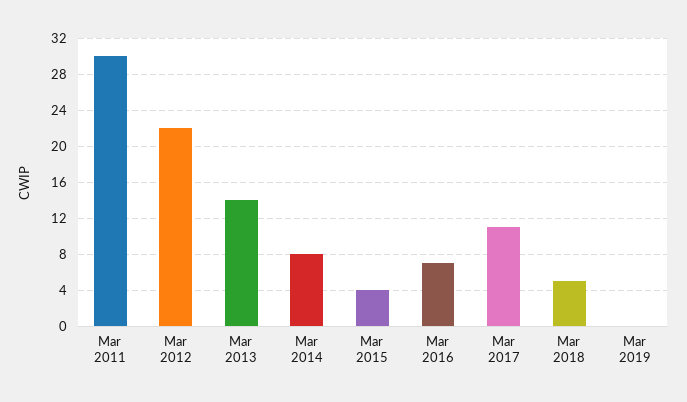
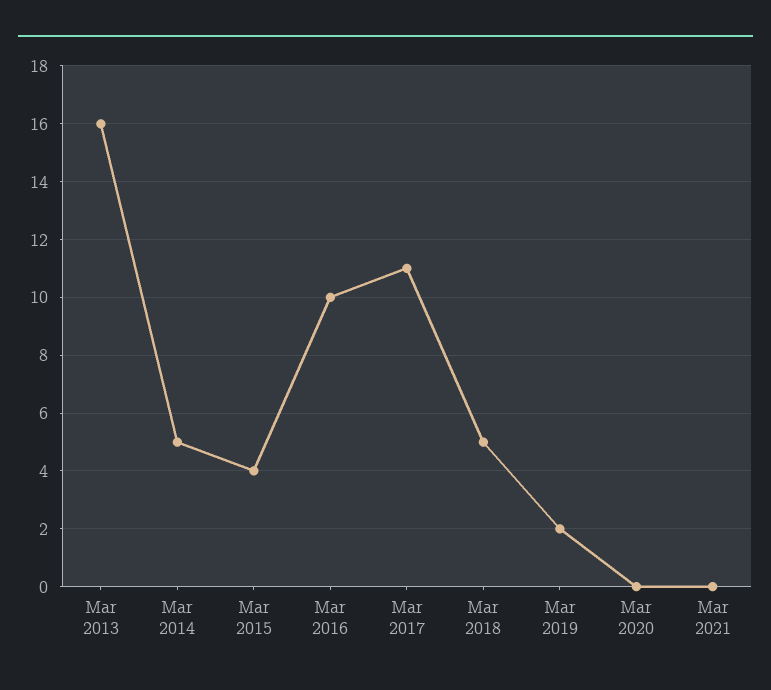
Mar 2011: 30 -> none
Mar 2012: 22 -> none
Mar 2013: 14 -> 16
Mar 2014: 8 -> 5
Mar 2016: 7 -> 10
Mar 2019: 0 -> 2
Mar 2020: none -> 0
Mar 2021: none -> 0

